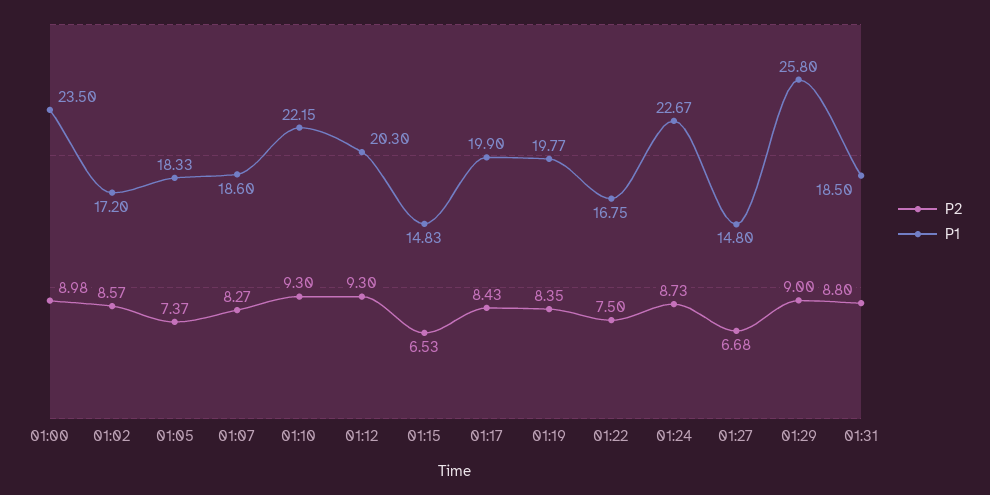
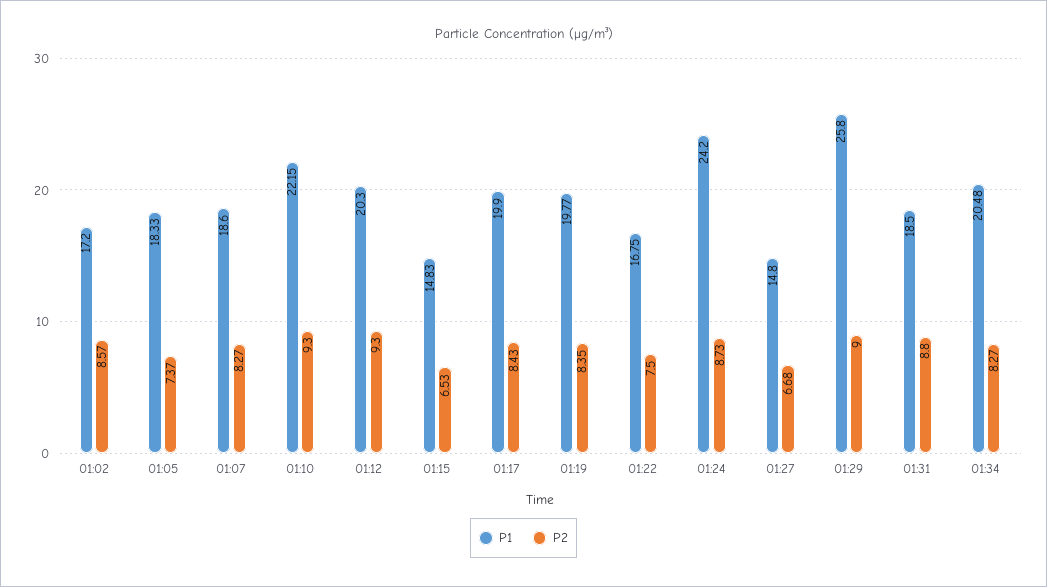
P2, 01:00: 8.98 -> none
P1, 01:00: 23.5 -> none
P1, 01:24: 22.67 -> 24.2
P1, 01:34: none -> 20.48
P2, 01:34: none -> 8.27

